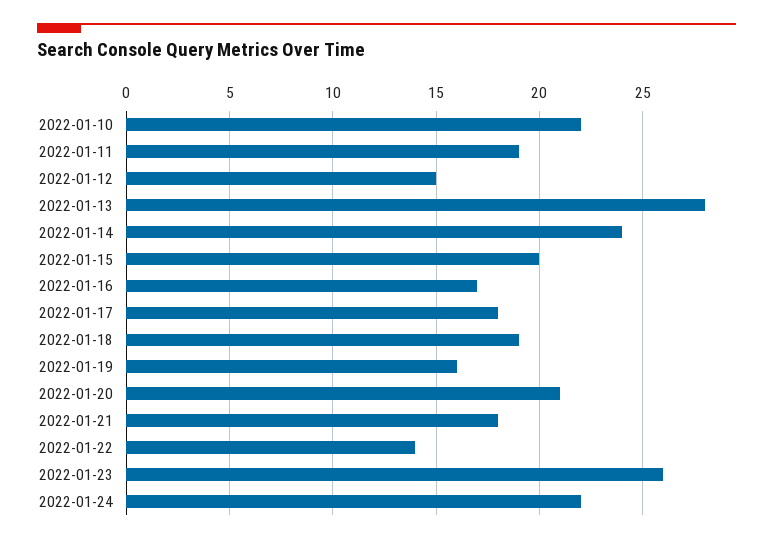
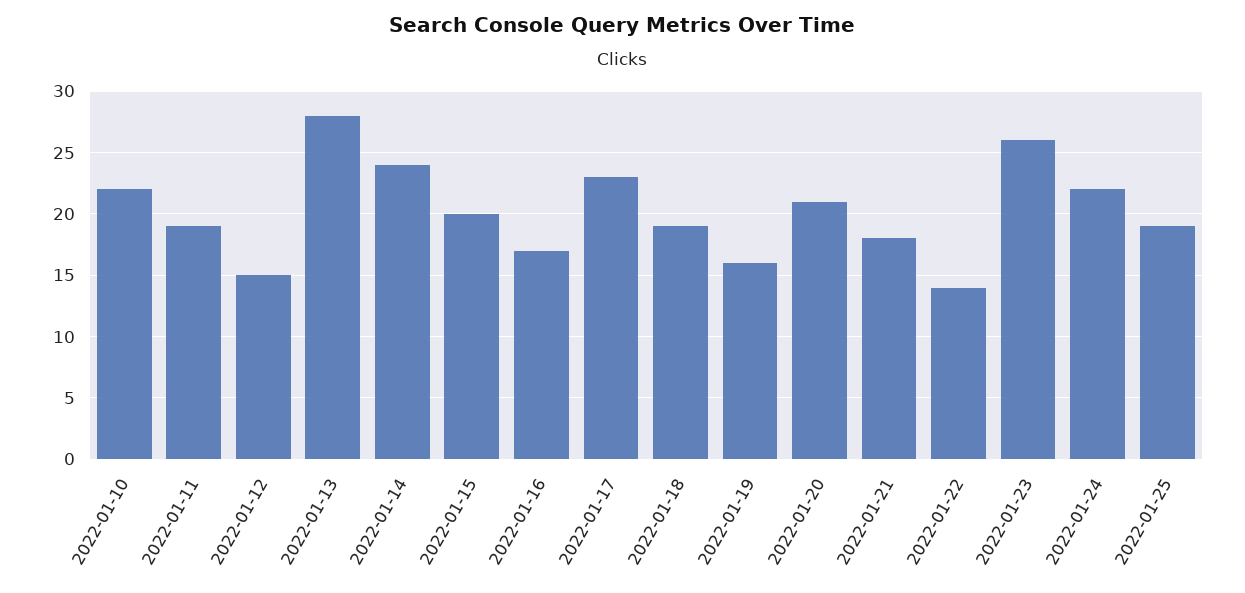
2022-01-17: 18 -> 23
2022-01-25: none -> 19

